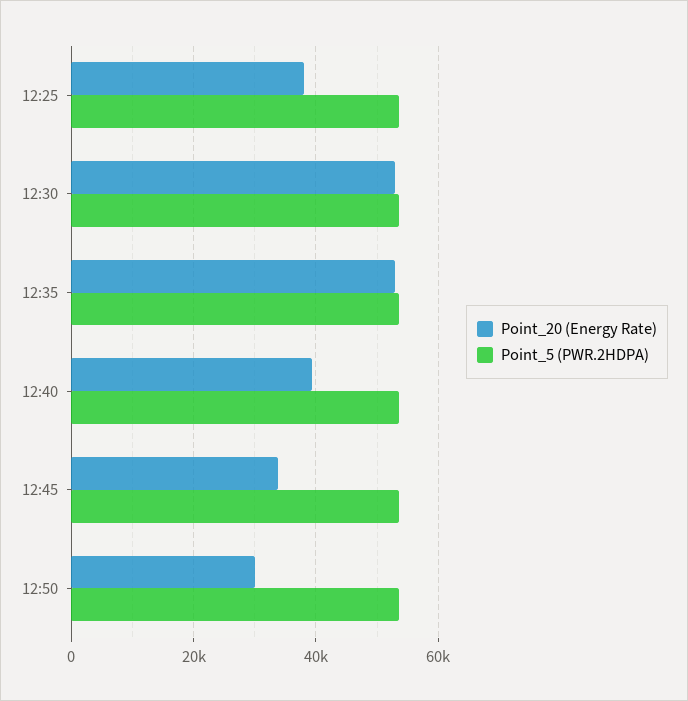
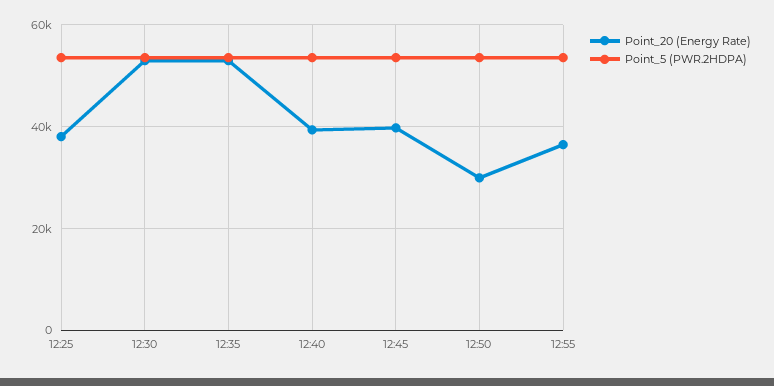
Point_20 (Energy Rate), 12:45: 34000 -> 40000
Point_20 (Energy Rate), 12:55: none -> 36000
Point_5 (PWR.2HDPA), 12:55: none -> 54000

